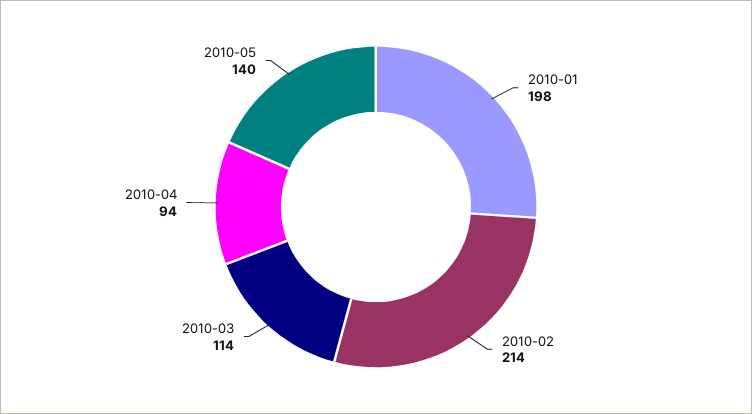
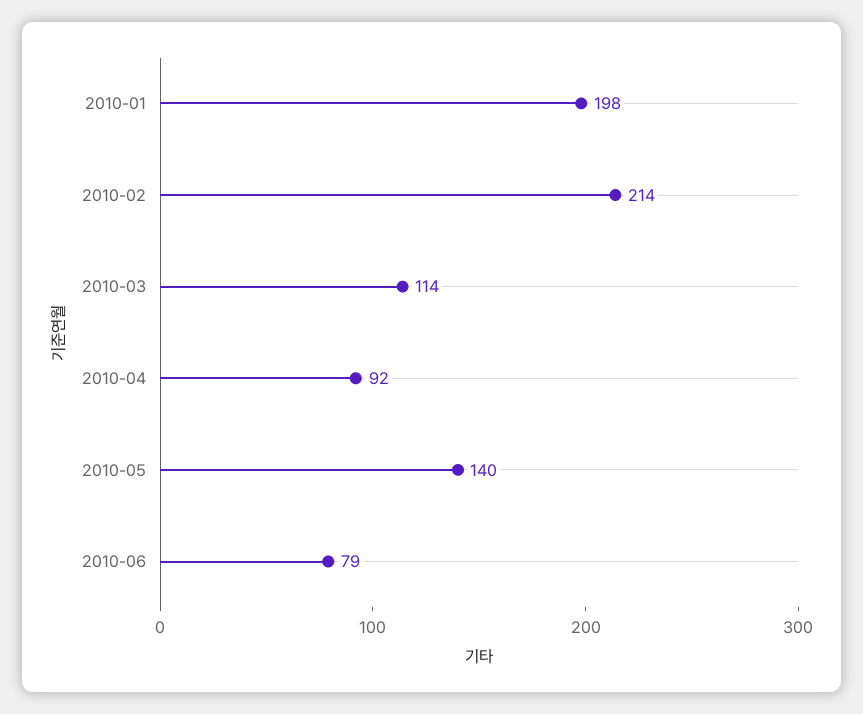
2010-04: 94 -> 92
2010-06: none -> 79

